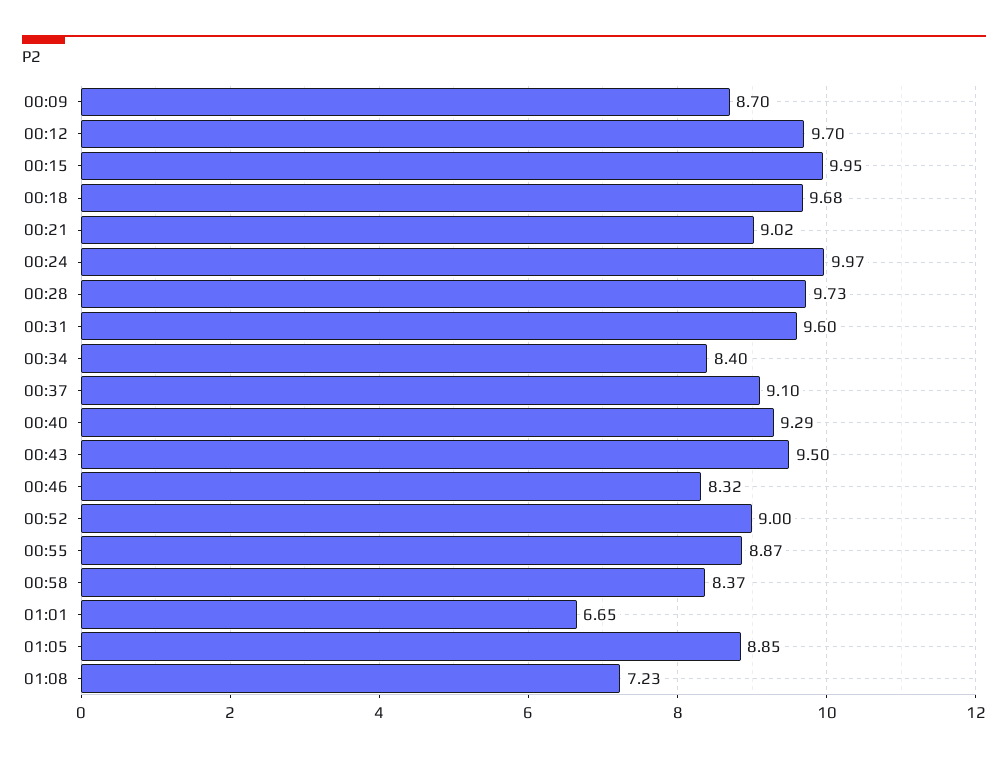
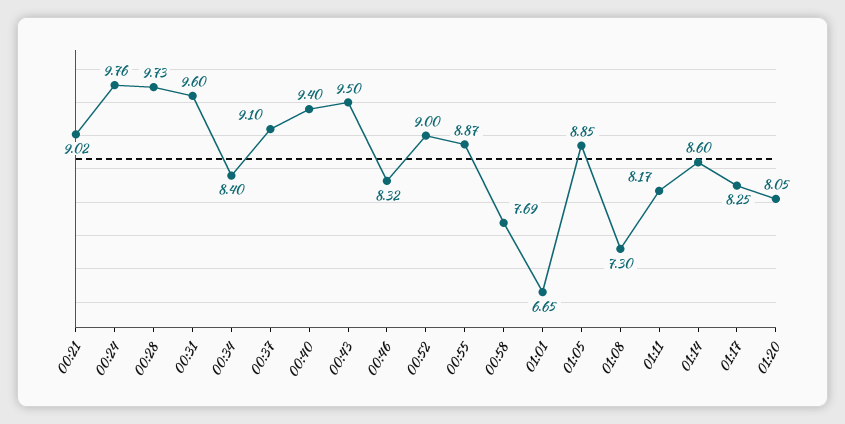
00:09: 8.7 -> none
00:12: 9.7 -> none
00:15: 9.95 -> none
00:18: 9.68 -> none
00:24: 9.97 -> 9.76
00:40: 9.29 -> 9.4
00:58: 8.37 -> 7.69
01:08: 7.23 -> 7.3
01:11: none -> 8.17
01:14: none -> 8.6
01:17: none -> 8.25
01:20: none -> 8.05

